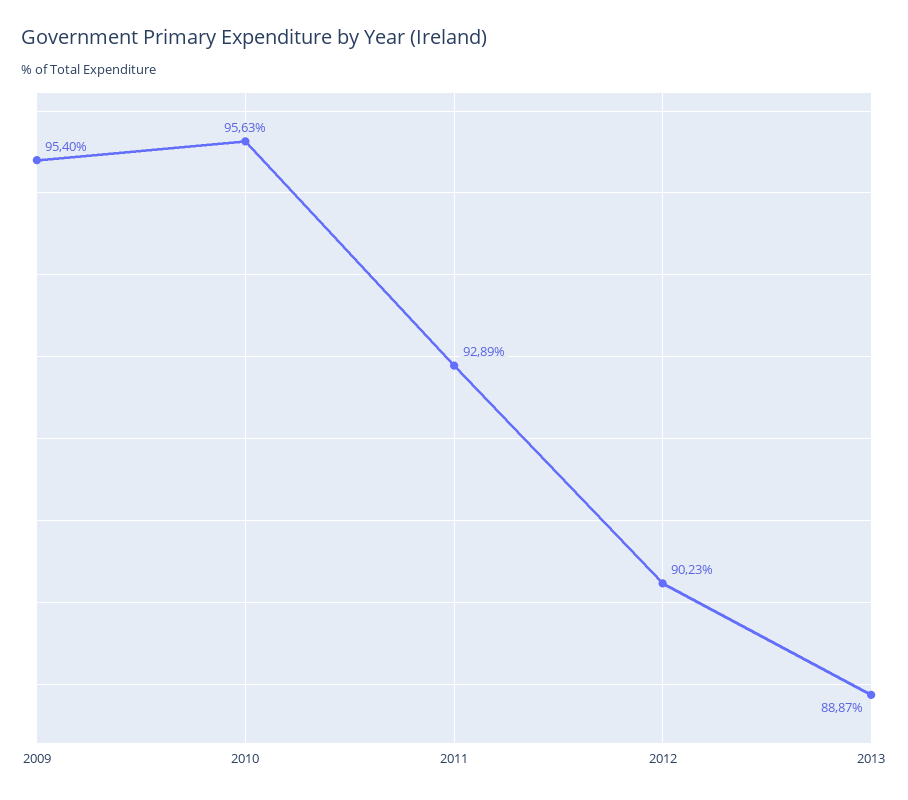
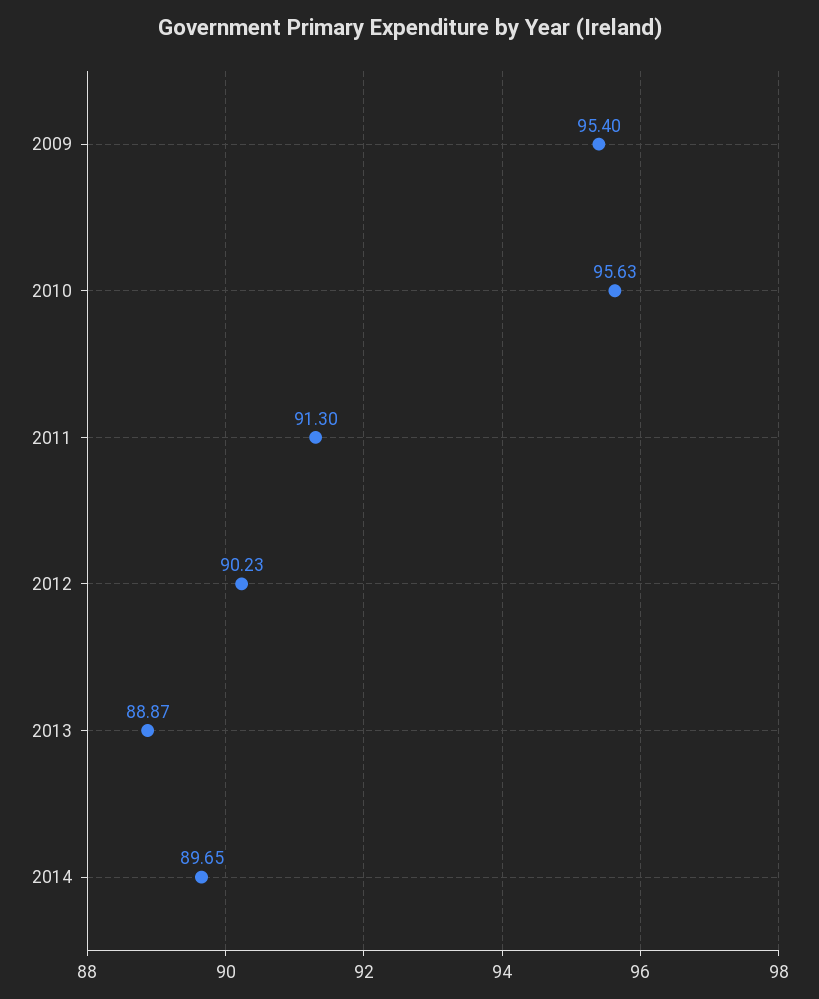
2011: 92.89 -> 91.3
2014: none -> 89.65

